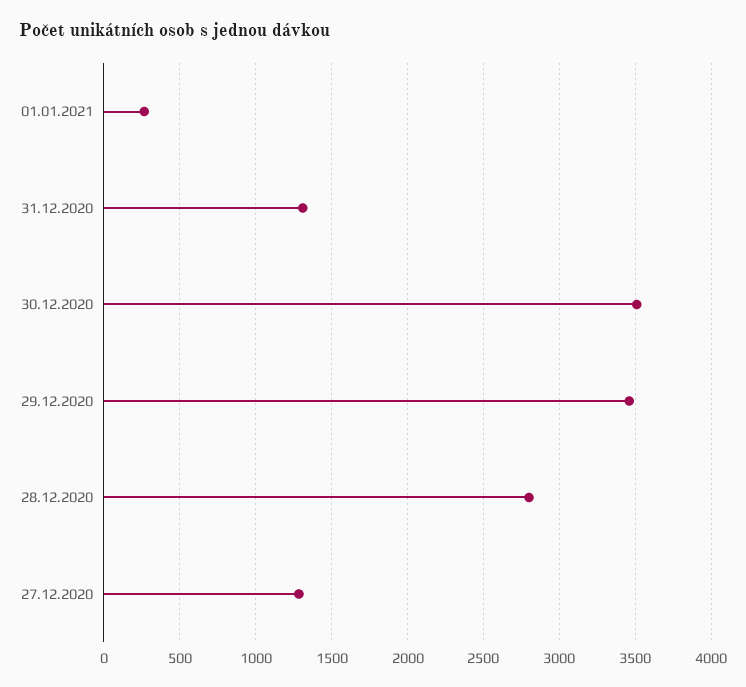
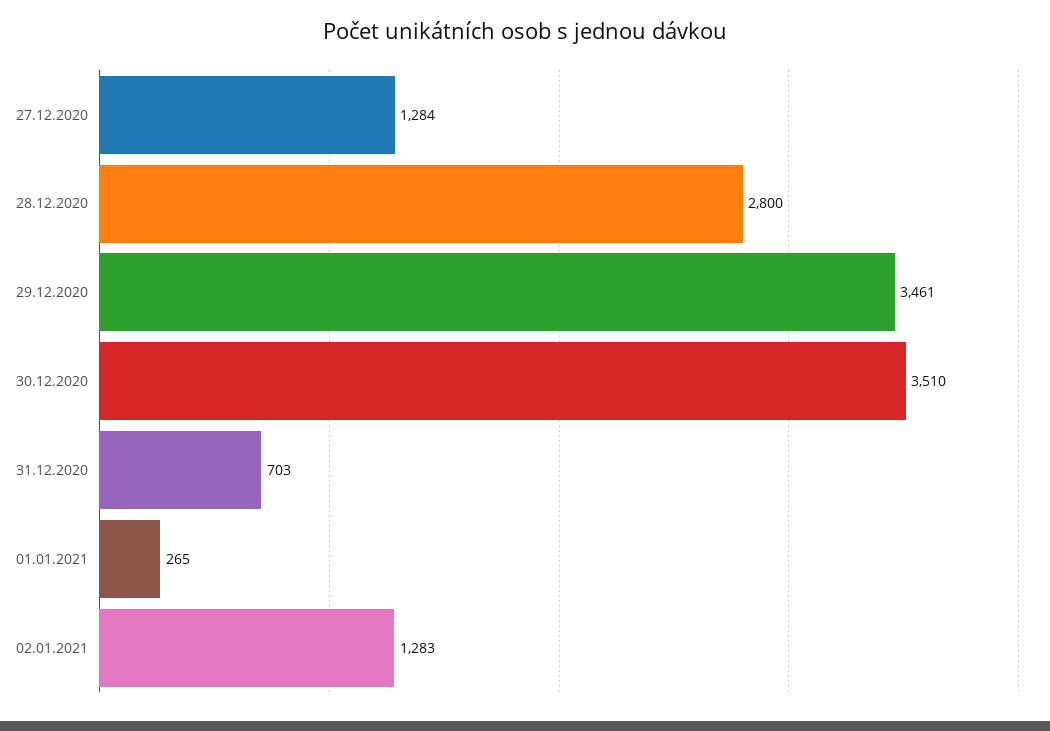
31.12.2020: 1300 -> 703
02.01.2021: none -> 1283

